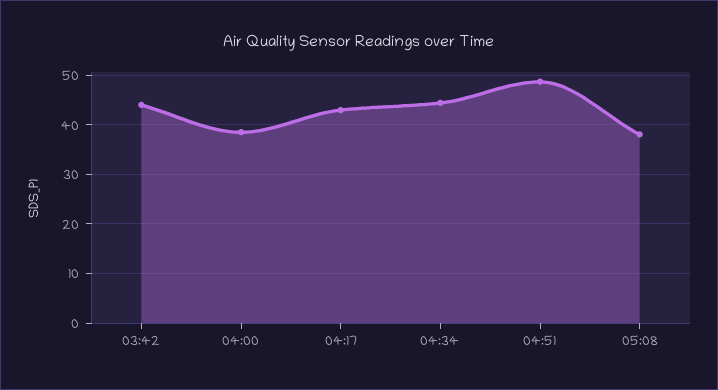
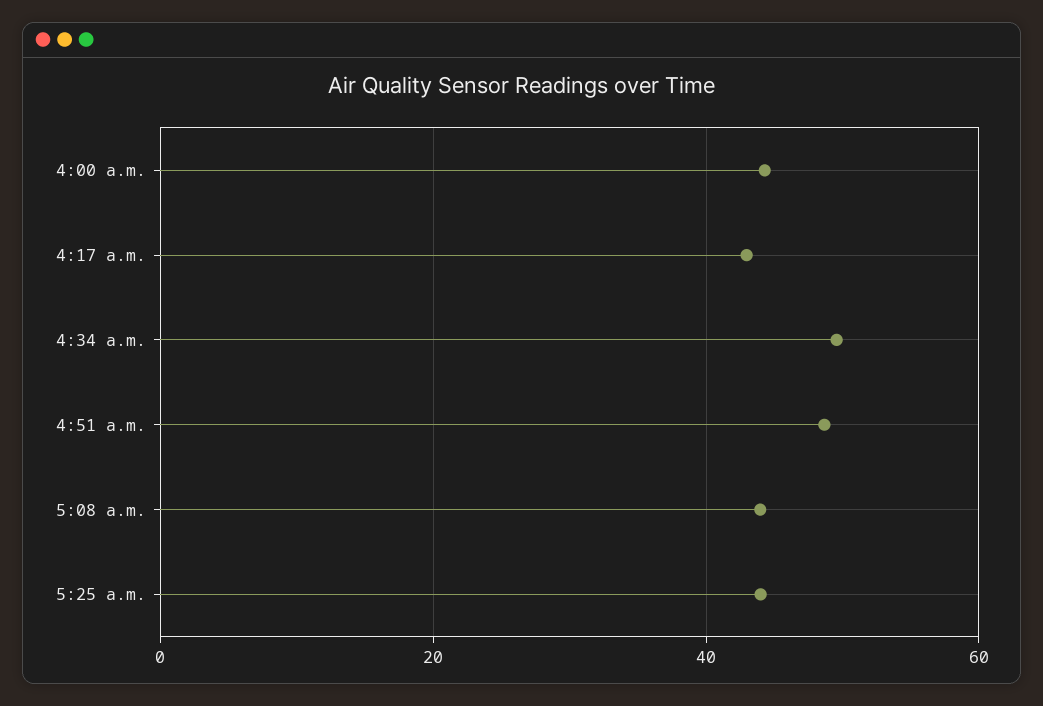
03:42: 44 -> none
04:00: 38 -> 44
04:34: 44 -> 50
05:08: 38 -> 44
5:25 a.m.: none -> 44

